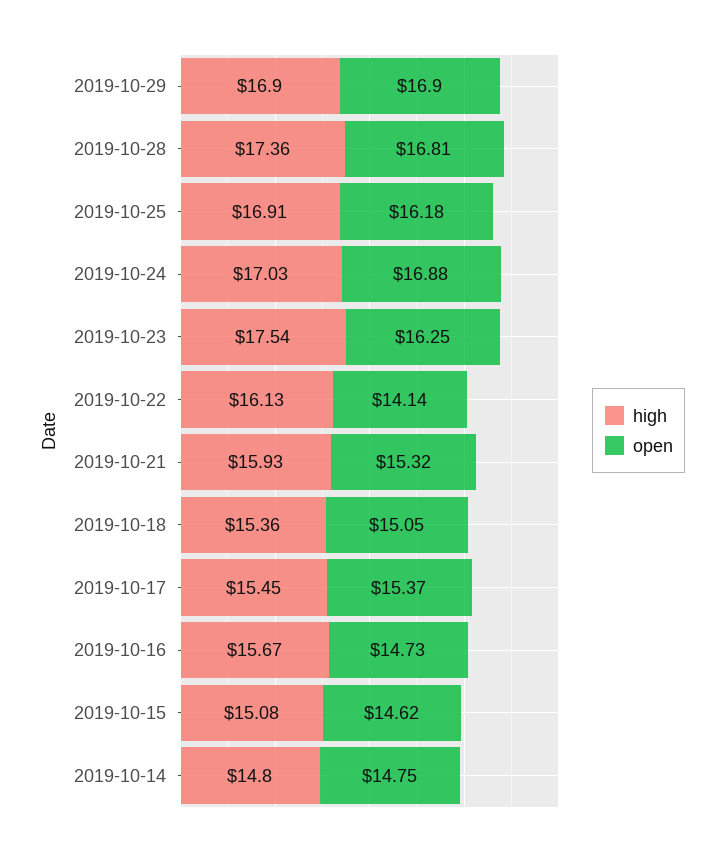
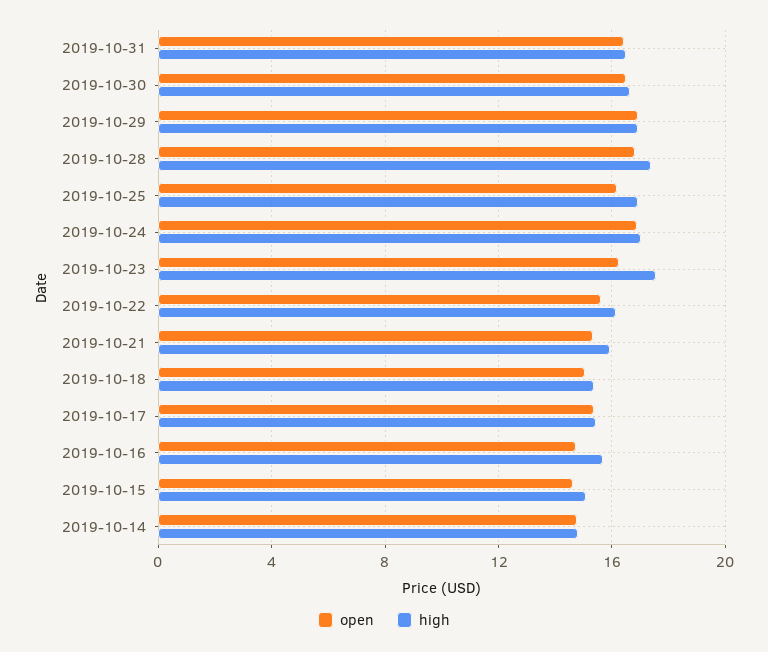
open, 2019-10-22: 14.14 -> 15.5
open, 2019-10-31: none -> 16.5
high, 2019-10-31: none -> 16.5
open, 2019-10-30: none -> 16.5
high, 2019-10-30: none -> 16.5

